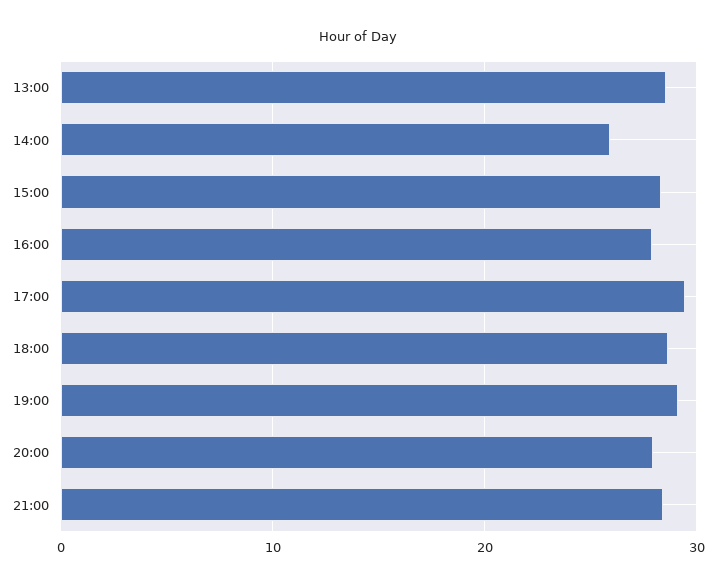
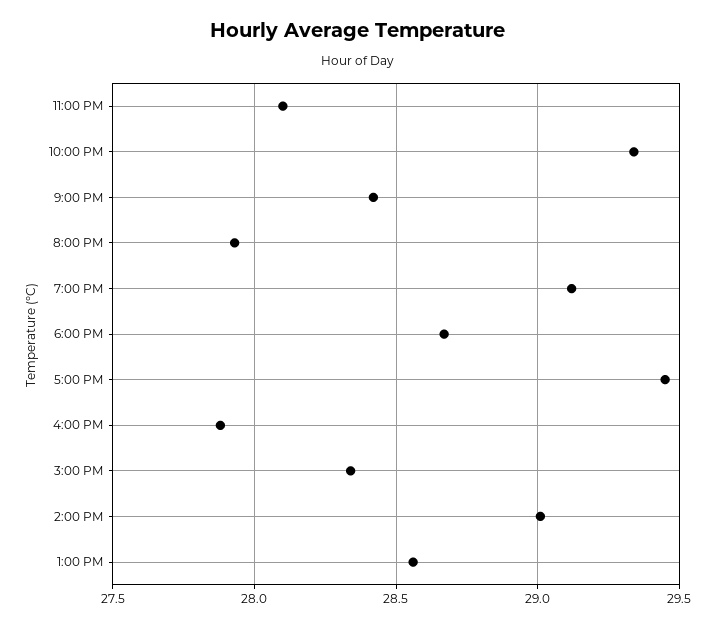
14:00: 26 -> 29
11:00 PM: none -> 28.1
10:00 PM: none -> 29.35

